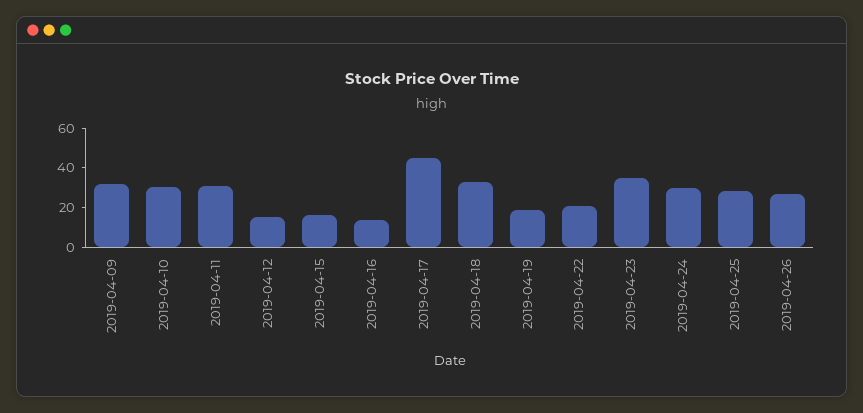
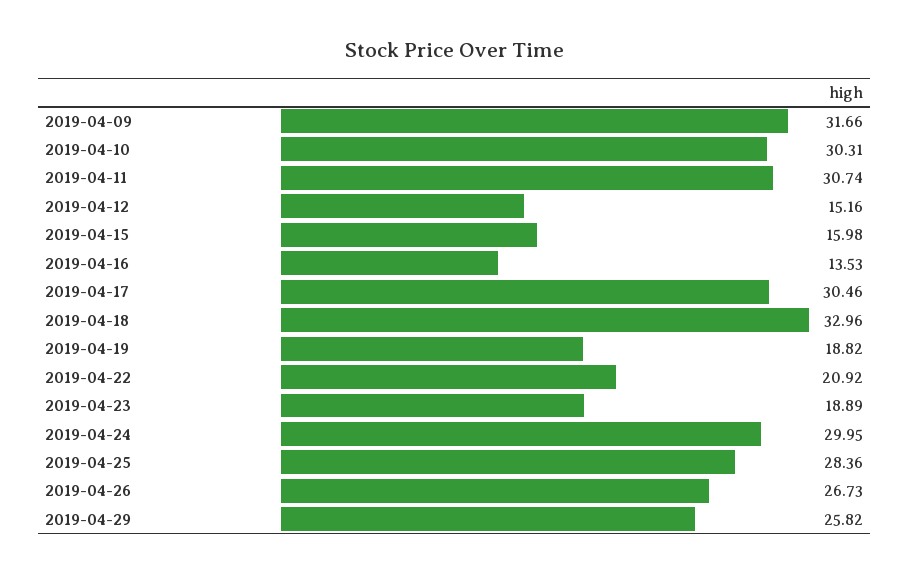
2019-04-17: 45 -> 30.46
2019-04-23: 35 -> 18.89
2019-04-29: none -> 25.82

